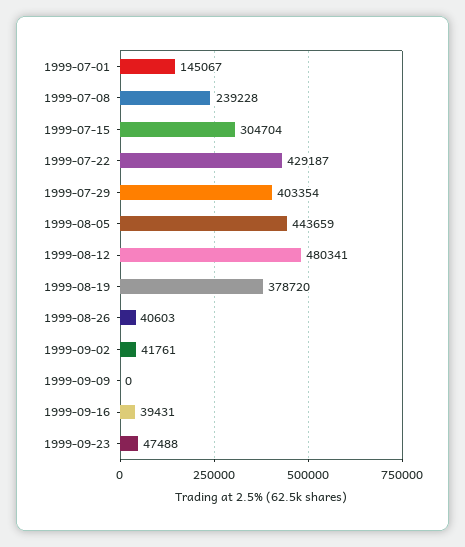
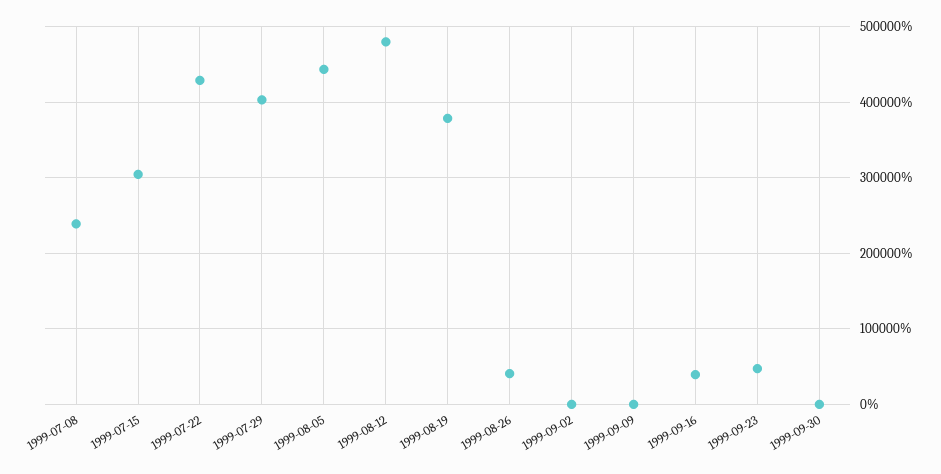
1999-07-01: 145067 -> none
1999-09-02: 41761 -> 0
1999-09-30: none -> 0

